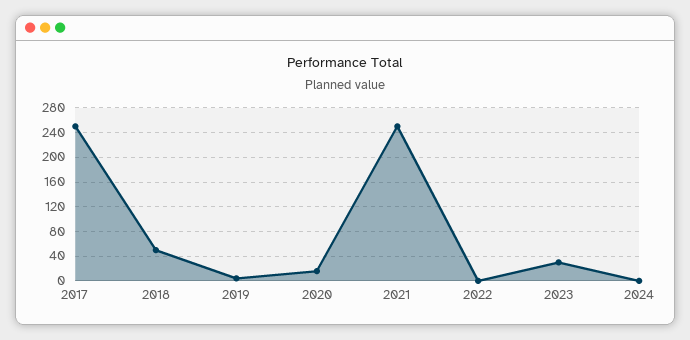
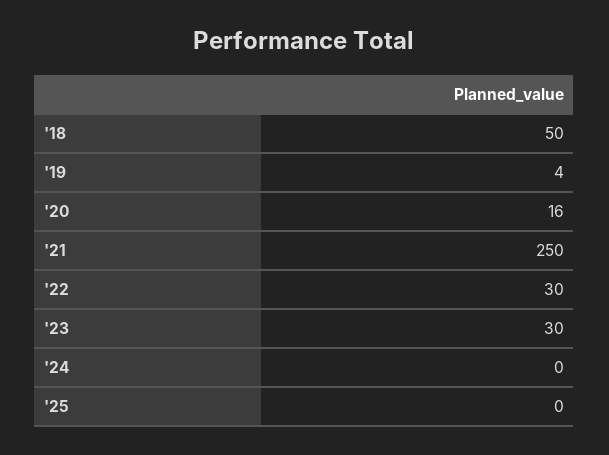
2017: 250 -> none
2022: 0 -> 30
'25: none -> 0

